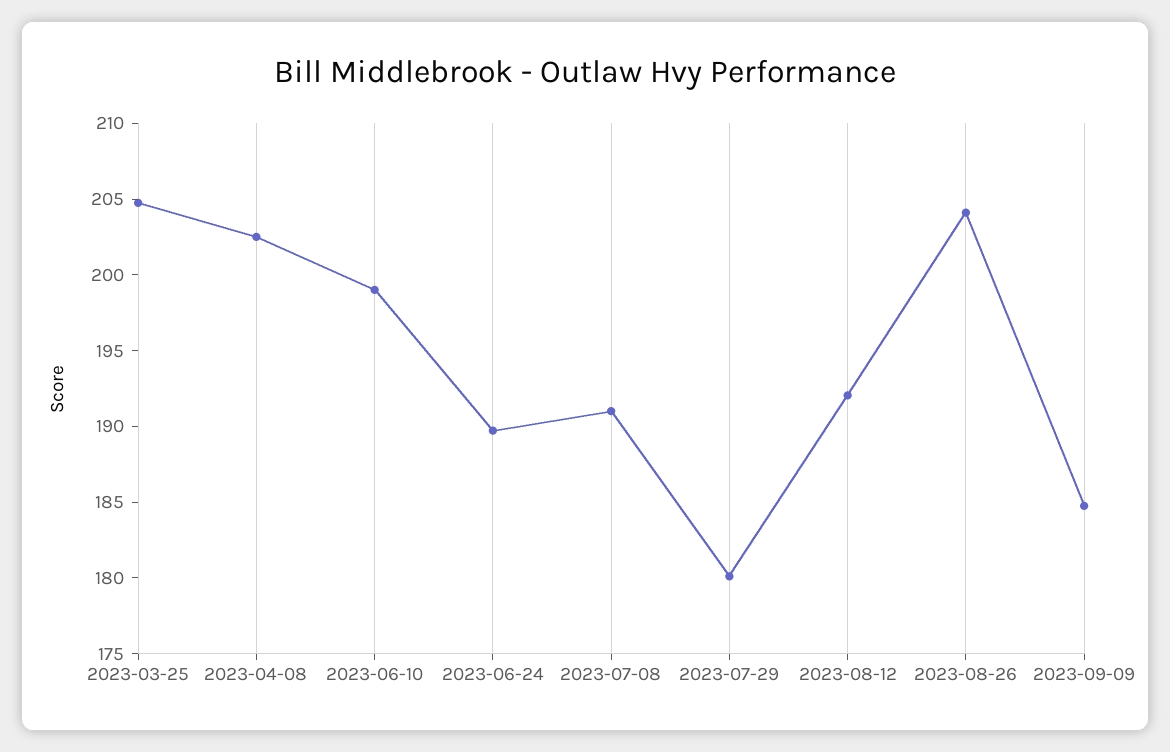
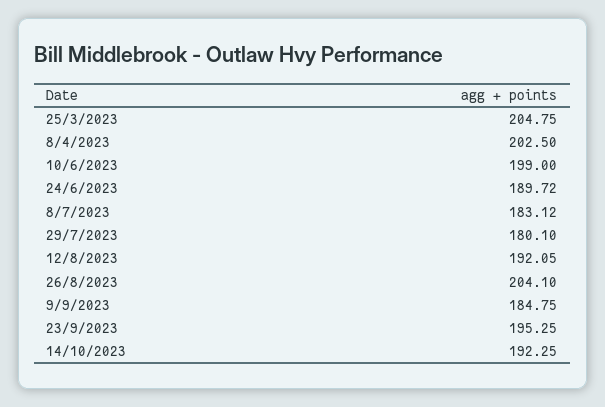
2023-07-08: 191 -> 183.12
23/9/2023: none -> 195.25
14/10/2023: none -> 192.25

